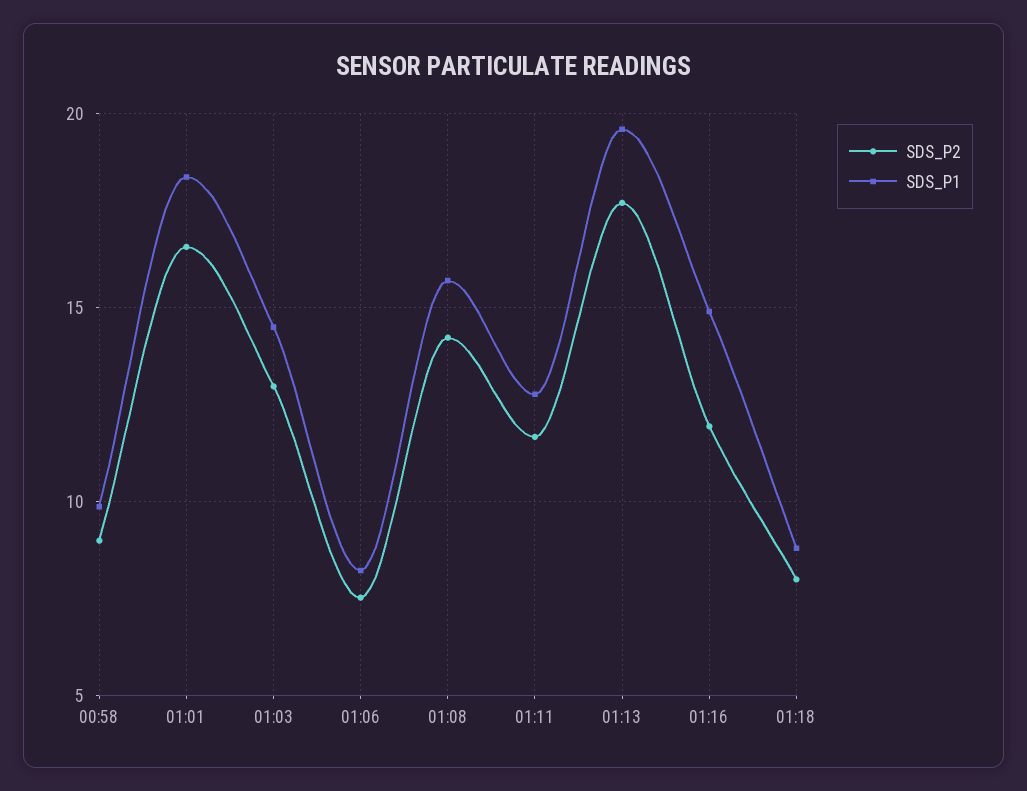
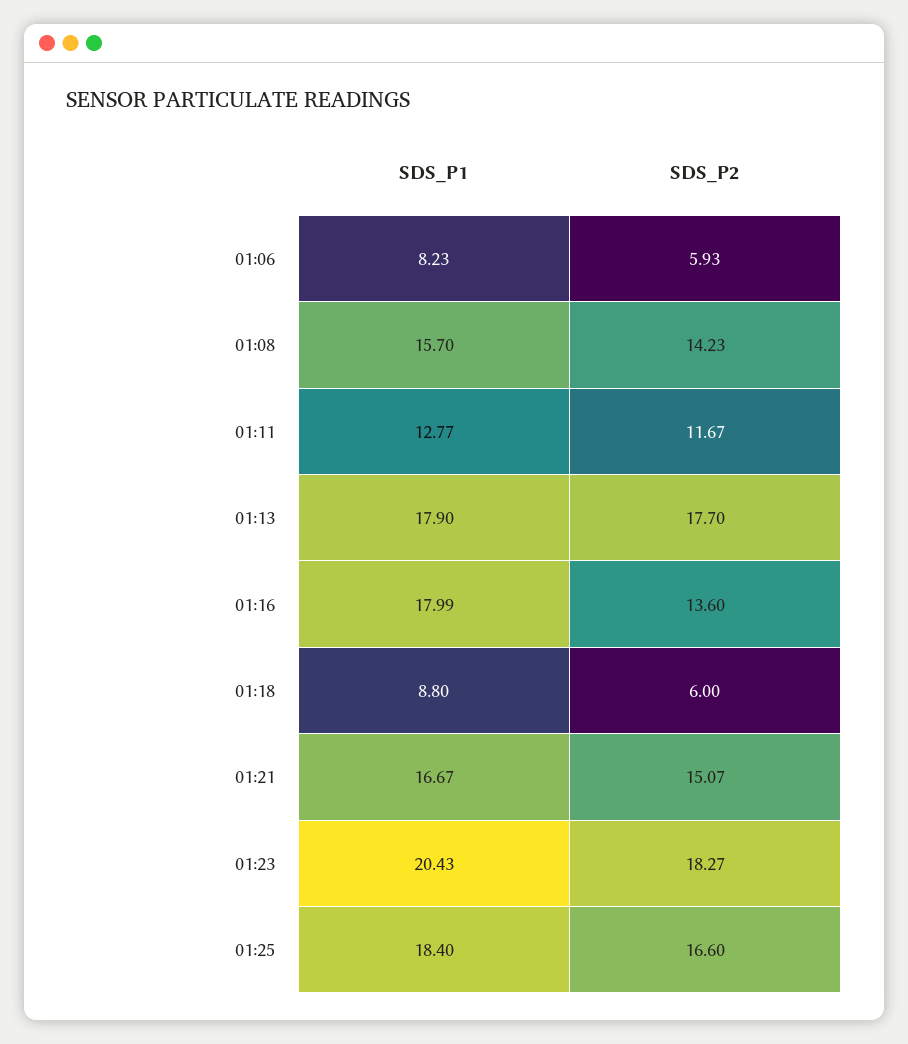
SDS_P2, 00:58: 9 -> none
SDS_P1, 00:58: 10 -> none
SDS_P2, 01:01: 16.5 -> none
SDS_P1, 01:01: 18.5 -> none
SDS_P2, 01:03: 13 -> none
SDS_P1, 01:03: 14.5 -> none
SDS_P2, 01:06: 7.5 -> 5.93
SDS_P1, 01:13: 19.5 -> 17.9
SDS_P2, 01:16: 12 -> 13.6
SDS_P1, 01:16: 15 -> 17.99
SDS_P2, 01:18: 8 -> 6
SDS_P1, 01:21: none -> 16.67
SDS_P2, 01:21: none -> 15.07
SDS_P1, 01:23: none -> 20.43
SDS_P2, 01:23: none -> 18.27
SDS_P1, 01:25: none -> 18.4
SDS_P2, 01:25: none -> 16.6

